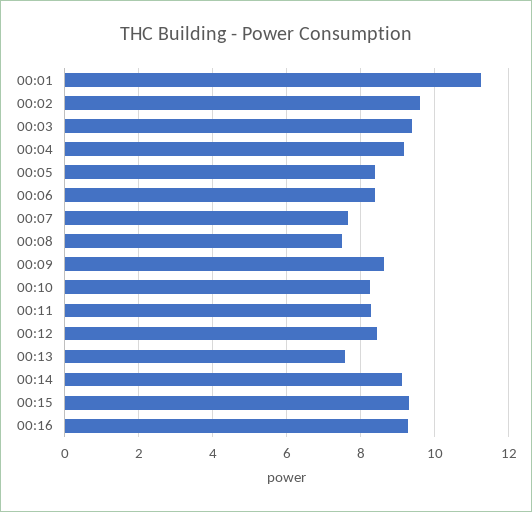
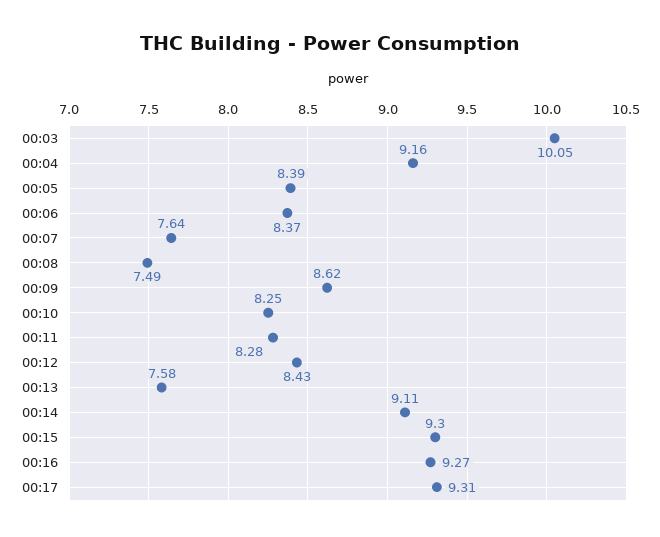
00:01: 11.2 -> none
00:02: 9.6 -> none
00:03: 9.4 -> 10.05
00:17: none -> 9.31

